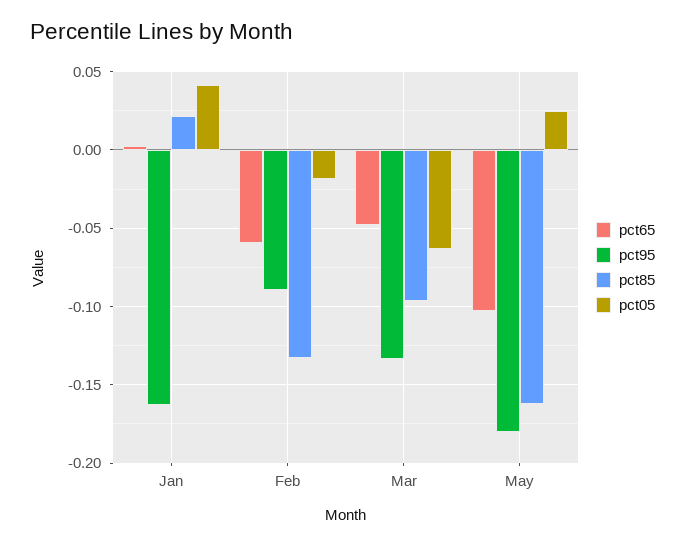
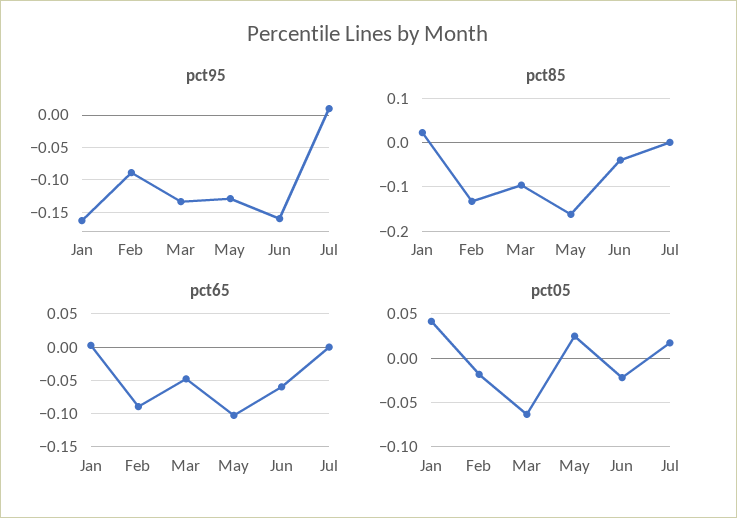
pct65, Feb: -0.06 -> -0.09
pct95, May: -0.18 -> -0.13
pct95, Jun: none -> -0.16
pct95, Jul: none -> 0.01
pct85, Jun: none -> -0.04
pct85, Jul: none -> 0
pct65, Jun: none -> -0.06
pct65, Jul: none -> 0
pct05, Jun: none -> -0.02
pct05, Jul: none -> 0.02

